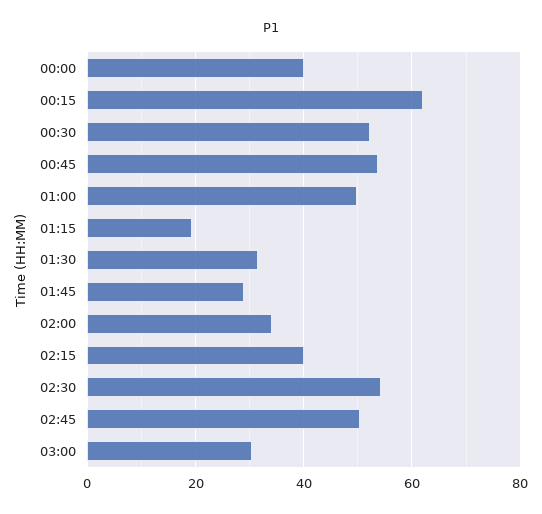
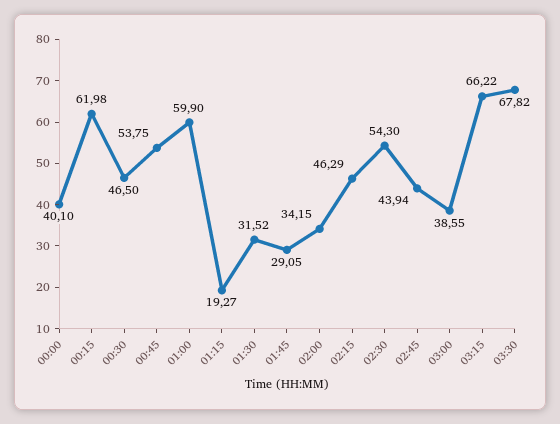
00:30: 52 -> 46.5
01:00: 50 -> 59.9
02:15: 40 -> 46.29
02:45: 50 -> 43.94
03:00: 30 -> 38.55
03:15: none -> 66.22
03:30: none -> 67.82

